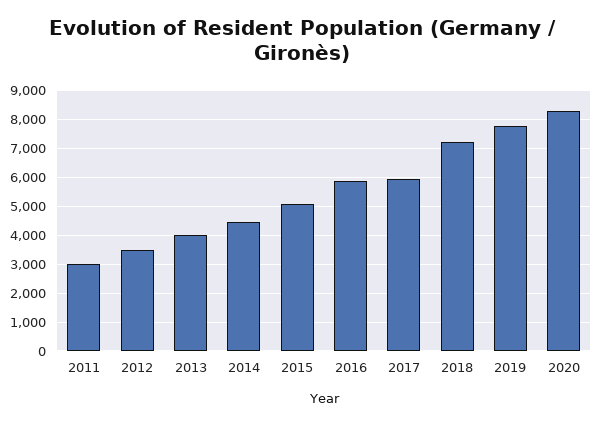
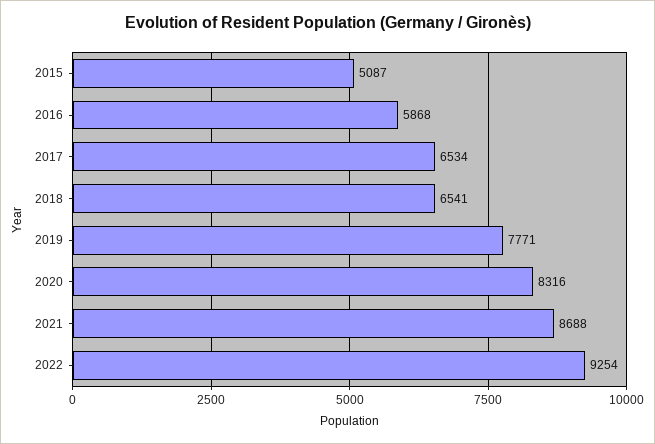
2011: 3000 -> none
2012: 3500 -> none
2013: 4000 -> none
2014: 4500 -> none
2017: 6000 -> 6534
2018: 7250 -> 6541
2021: none -> 8688
2022: none -> 9254

